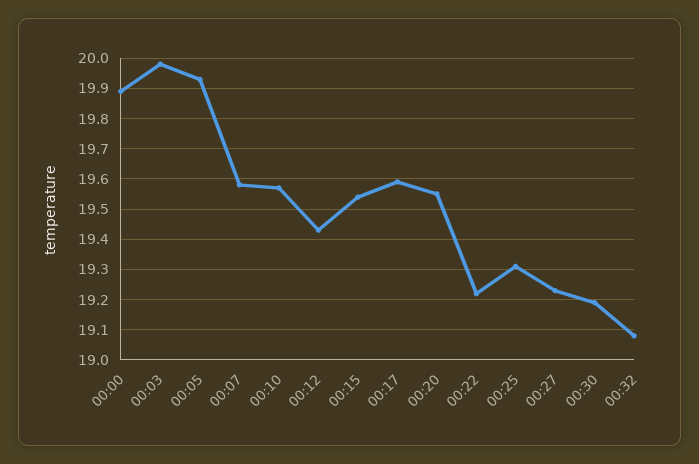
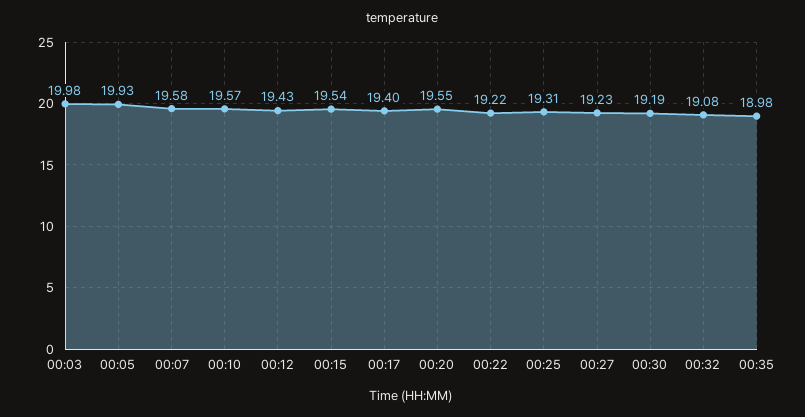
00:00: 19.9 -> none
00:17: 19.6 -> 19.4
00:35: none -> 18.98

